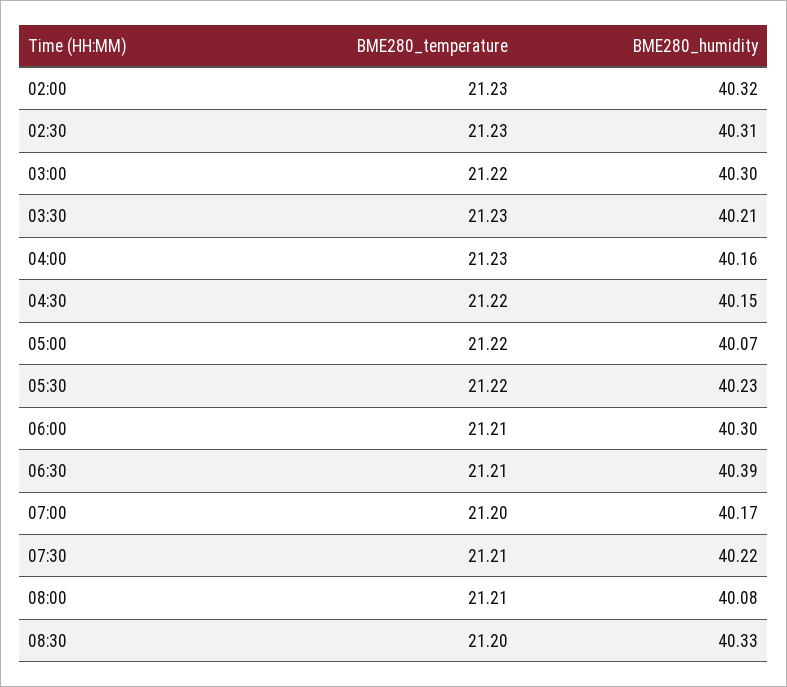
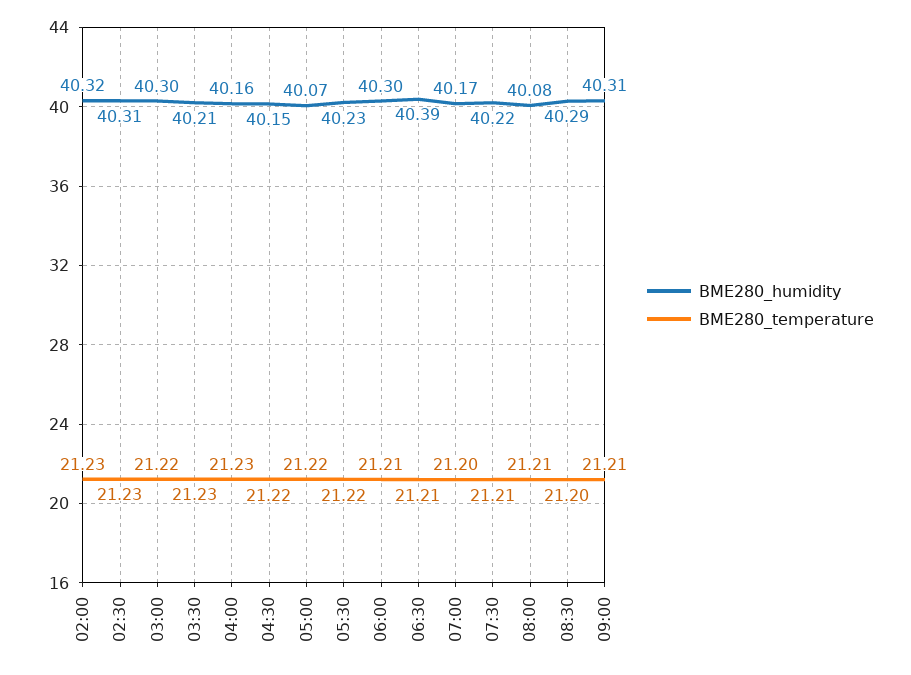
BME280_humidity, 08:30: 40.33 -> 40.29
BME280_humidity, 09:00: none -> 40.31
BME280_temperature, 09:00: none -> 21.21

